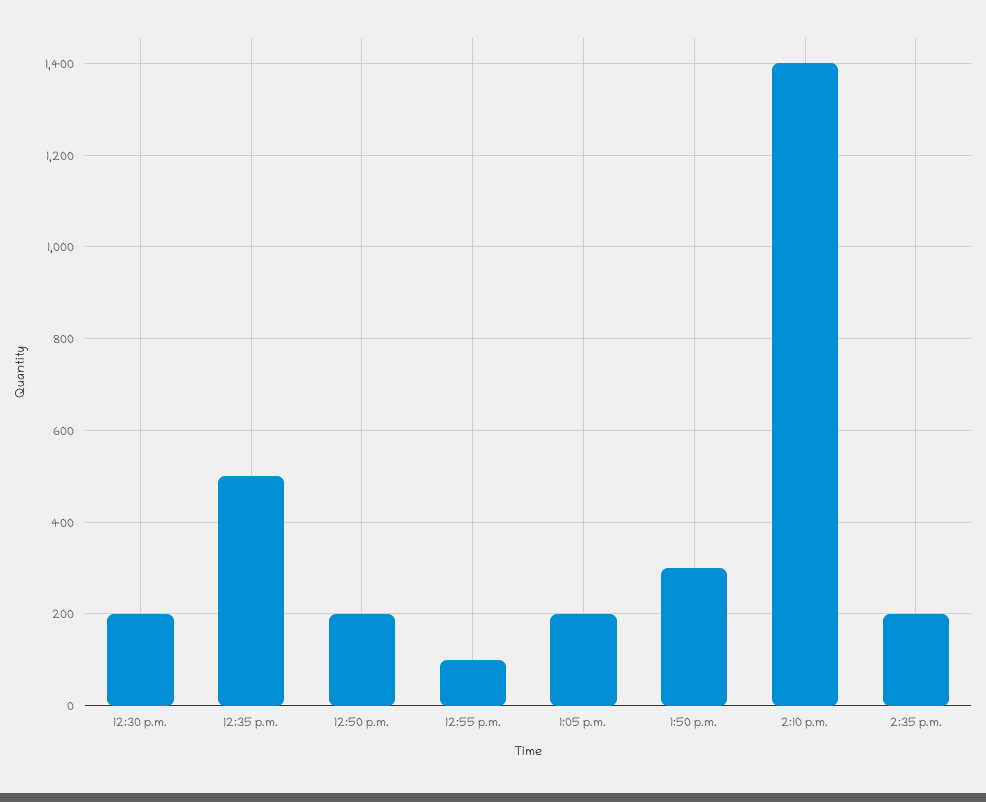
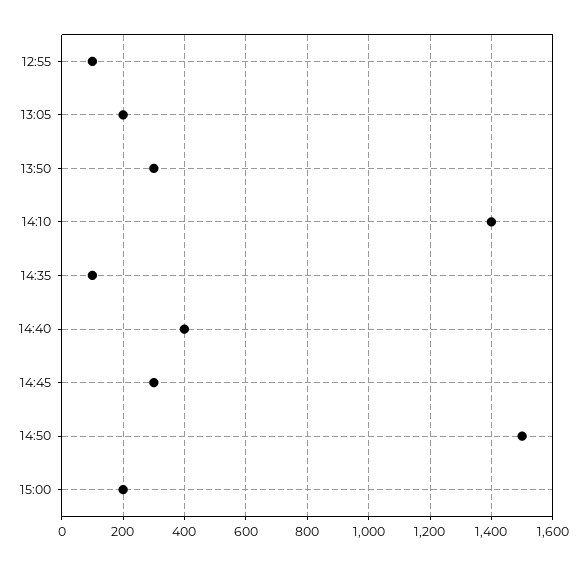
12:30 p.m.: 200 -> none
12:35 p.m.: 500 -> none
12:50 p.m.: 200 -> none
2:35 p.m.: 200 -> 100
14:40: none -> 400
14:45: none -> 300
14:50: none -> 1500
15:00: none -> 200

